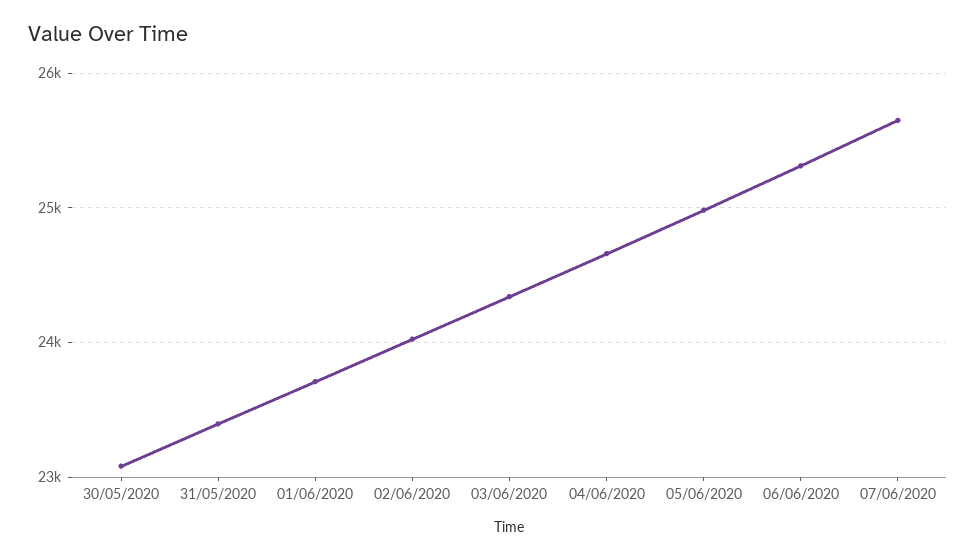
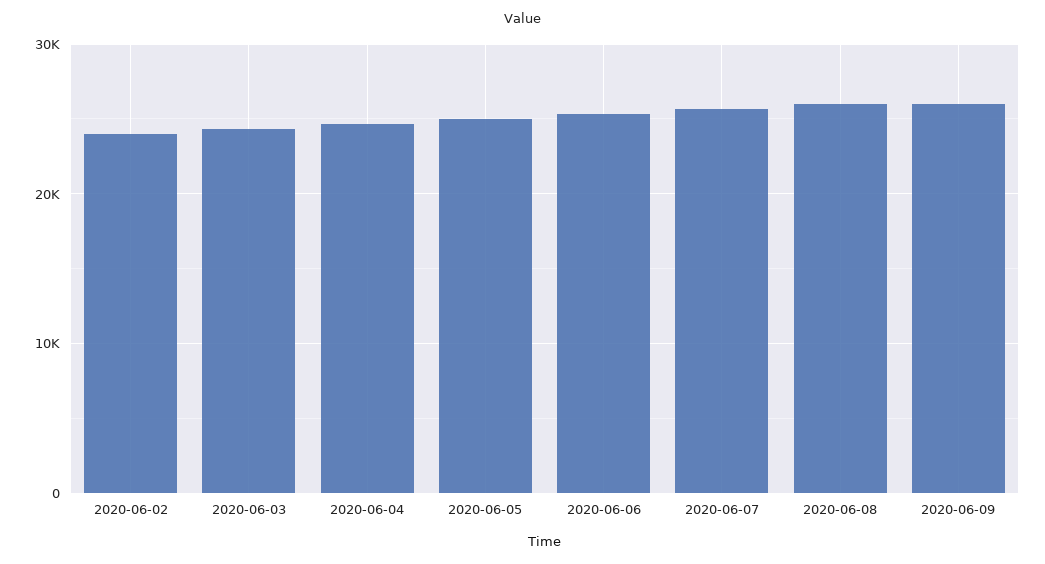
30/05/2020: 23100 -> none
31/05/2020: 23400 -> none
01/06/2020: 23700 -> none
2020-06-08: none -> 26000
2020-06-09: none -> 26000

